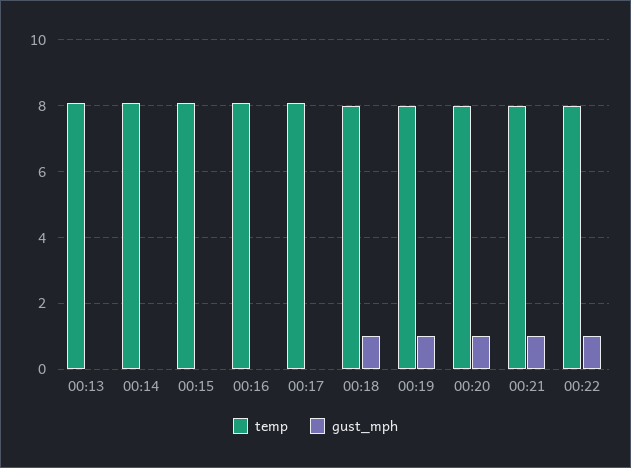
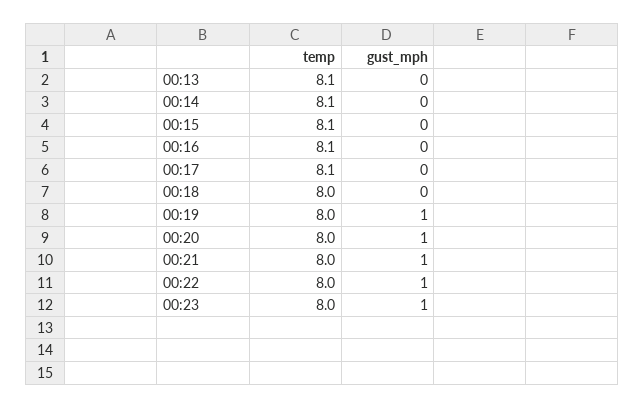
gust_mph, 00:18: 1 -> 0
temp, 00:23: none -> 8
gust_mph, 00:23: none -> 1

